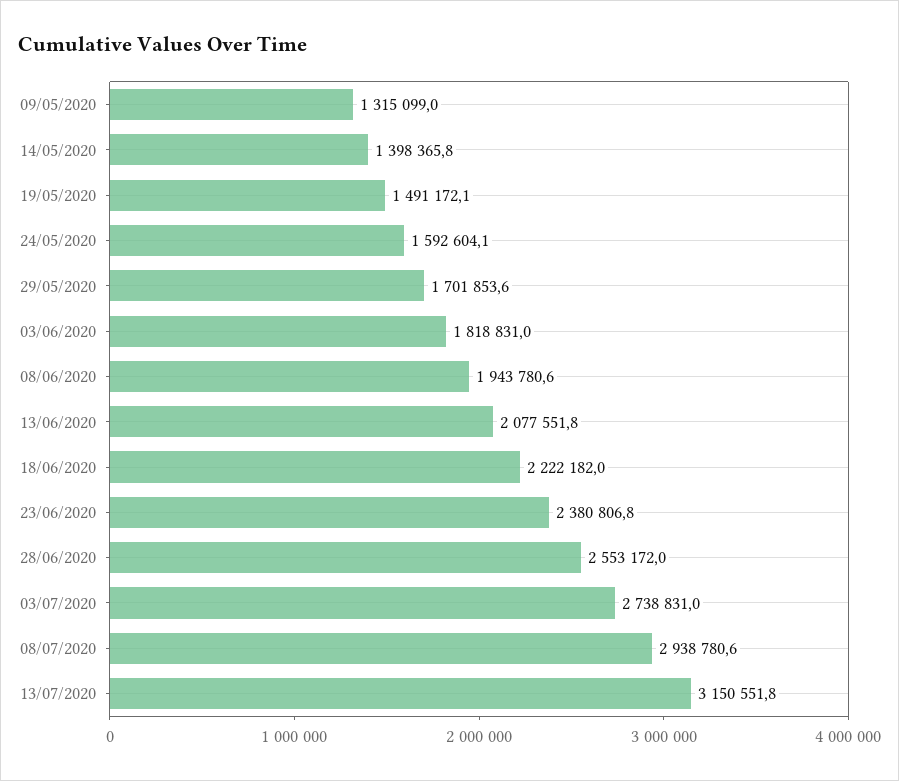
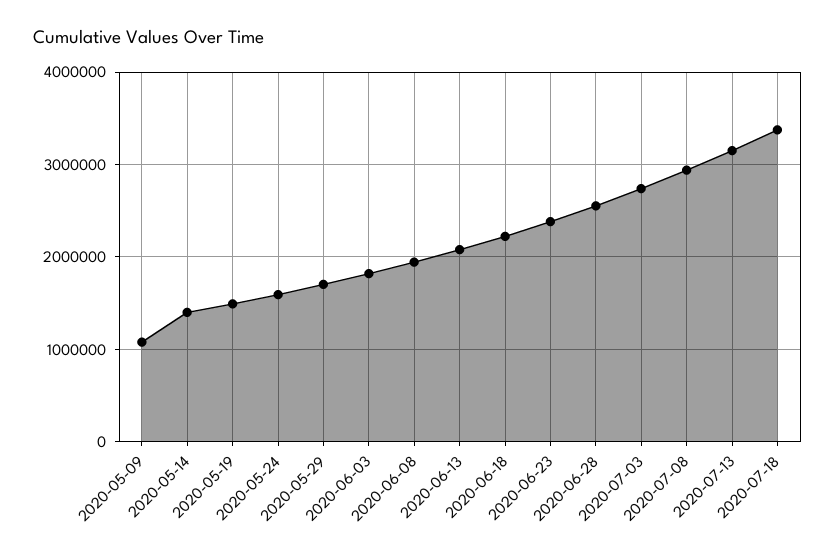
09/05/2020: 1315099 -> 1100000
2020-07-18: none -> 3400000

